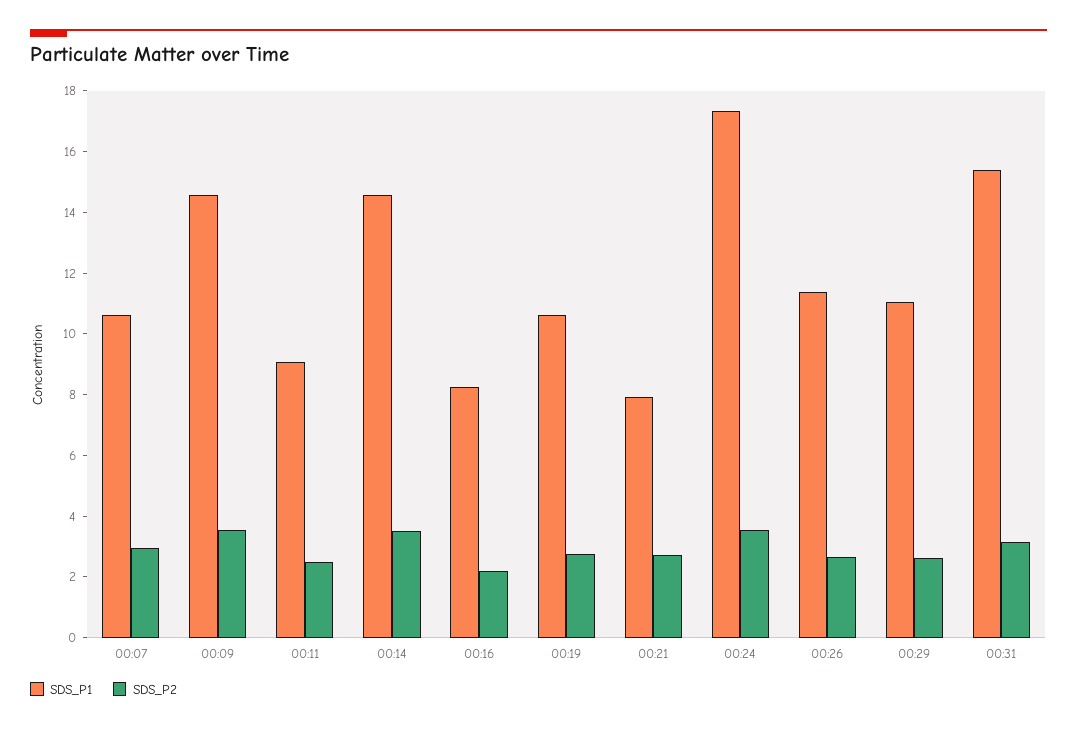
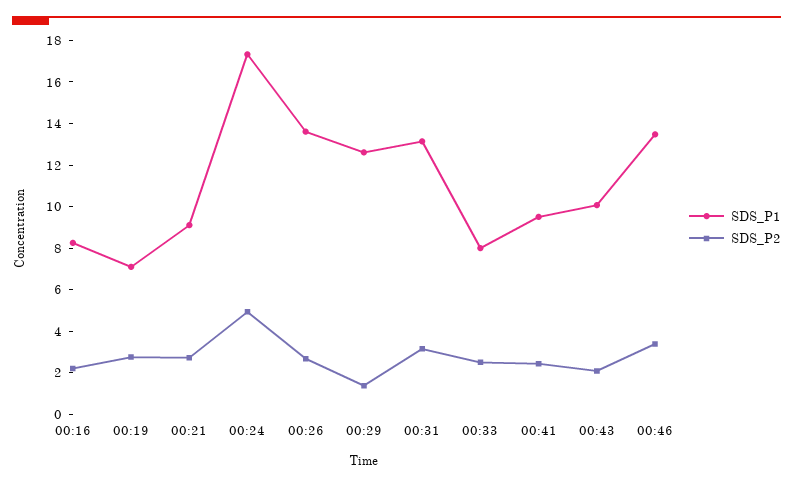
SDS_P1, 00:07: 10.5 -> none
SDS_P2, 00:07: 3 -> none
SDS_P1, 00:09: 14.5 -> none
SDS_P2, 00:09: 3.5 -> none
SDS_P1, 00:11: 9 -> none
SDS_P2, 00:11: 2.5 -> none
SDS_P1, 00:14: 14.5 -> none
SDS_P2, 00:14: 3.5 -> none
SDS_P1, 00:19: 10.5 -> 7
SDS_P1, 00:21: 8 -> 9
SDS_P2, 00:24: 3.5 -> 5
SDS_P1, 00:26: 11.5 -> 13.5
SDS_P1, 00:29: 11 -> 12.5
SDS_P2, 00:29: 2.5 -> 1.5
SDS_P1, 00:31: 15.5 -> 13
SDS_P1, 00:33: none -> 8
SDS_P2, 00:33: none -> 2.5
SDS_P1, 00:41: none -> 9.5
SDS_P2, 00:41: none -> 2.5
SDS_P1, 00:43: none -> 10
SDS_P2, 00:43: none -> 2
SDS_P1, 00:46: none -> 13.5
SDS_P2, 00:46: none -> 3.5

